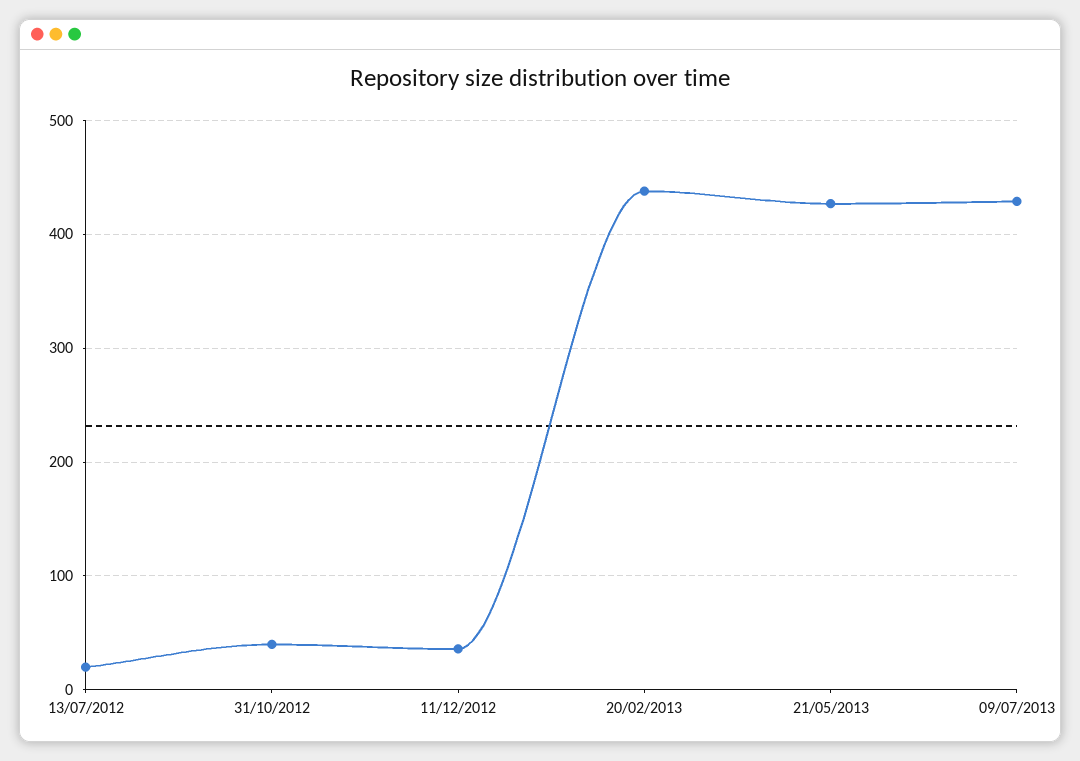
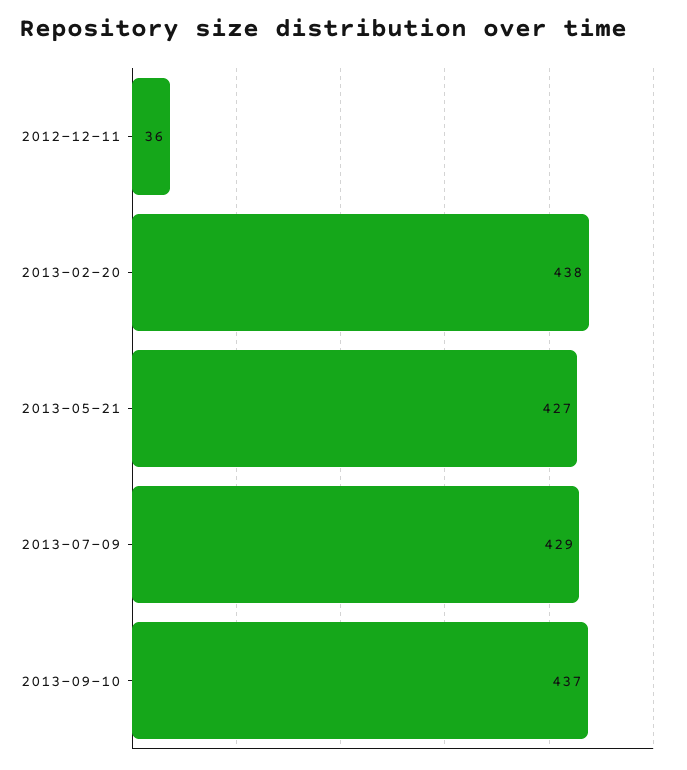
13/07/2012: 20 -> none
31/10/2012: 40 -> none
2013-09-10: none -> 437

